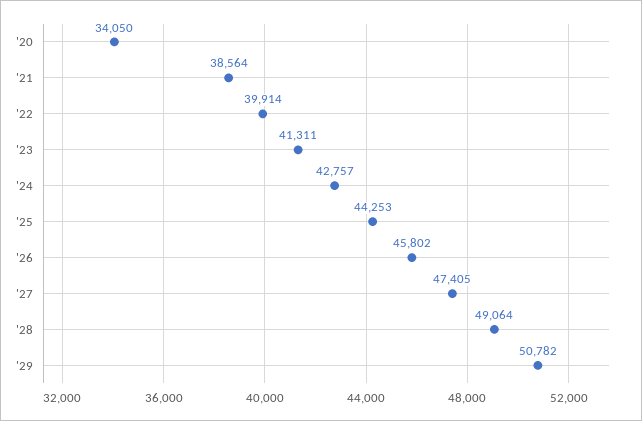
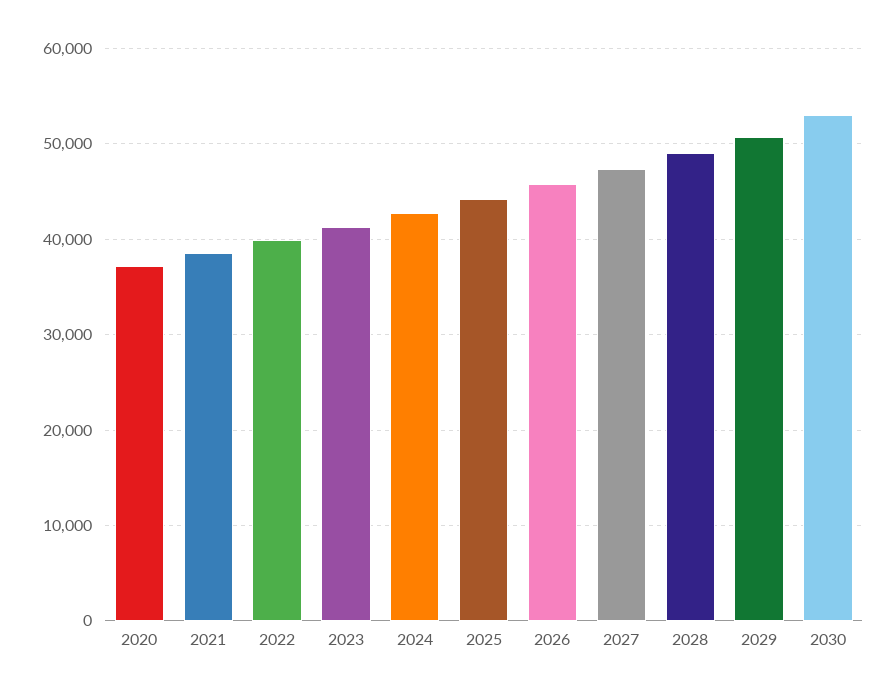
'20: 34050 -> 37000
2030: none -> 53000

